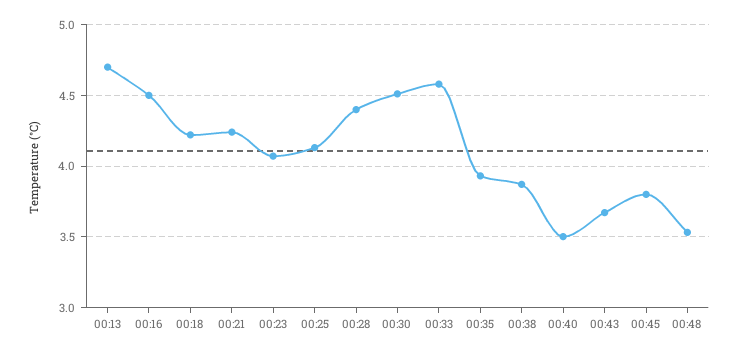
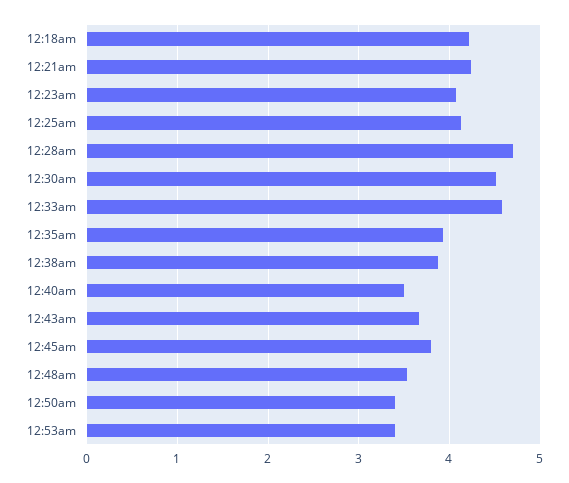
00:13: 4.7 -> none
00:16: 4.5 -> none
00:28: 4.4 -> 4.7
12:50am: none -> 3.4
12:53am: none -> 3.4

